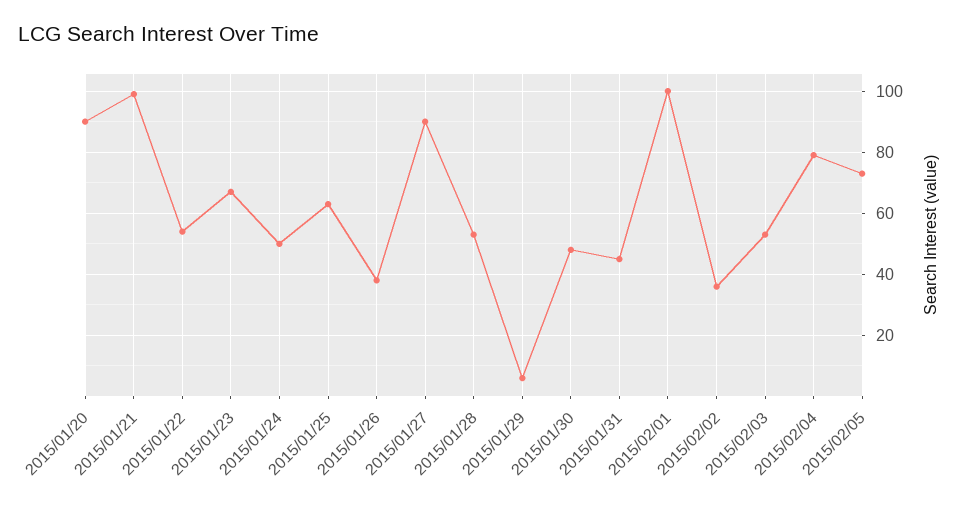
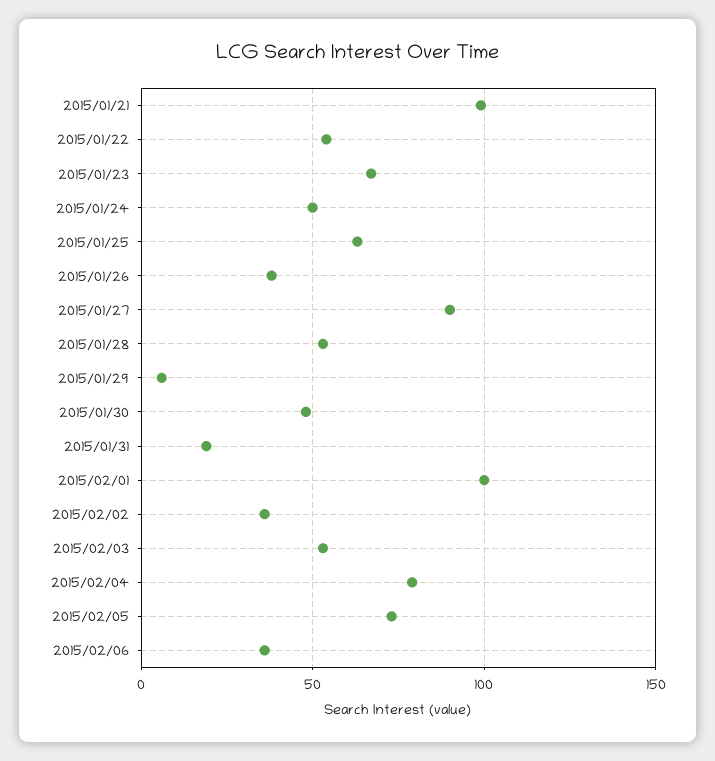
2015/01/20: 90 -> none
2015/01/31: 45 -> 20
2015/02/06: none -> 35

